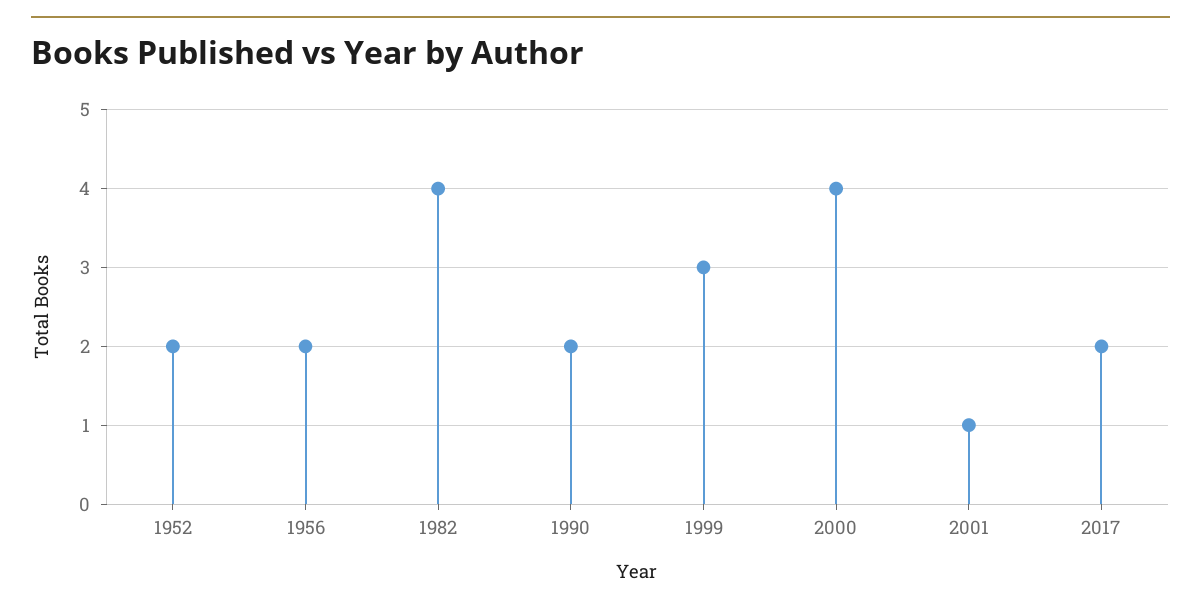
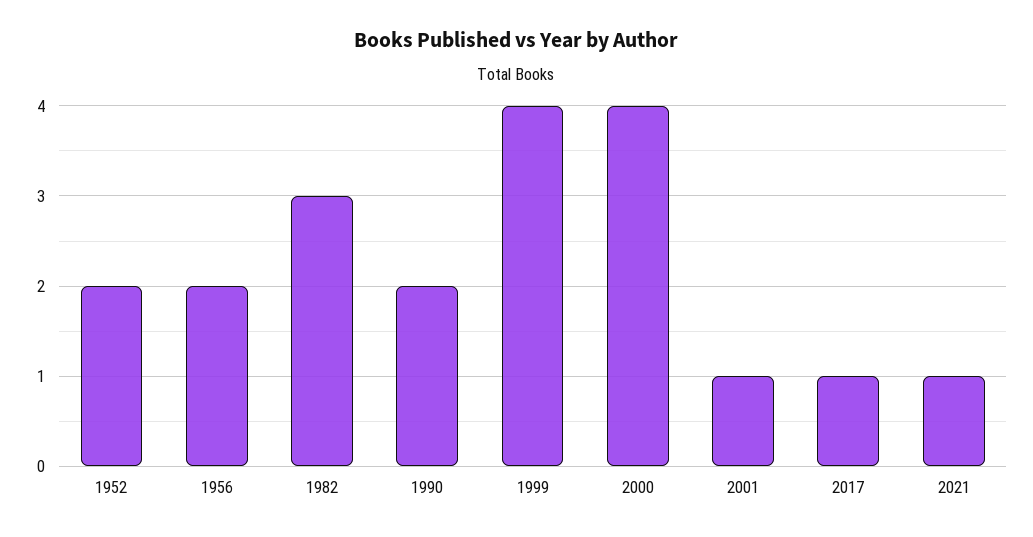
1982: 4 -> 3
1999: 3 -> 4
2017: 2 -> 1
2021: none -> 1

